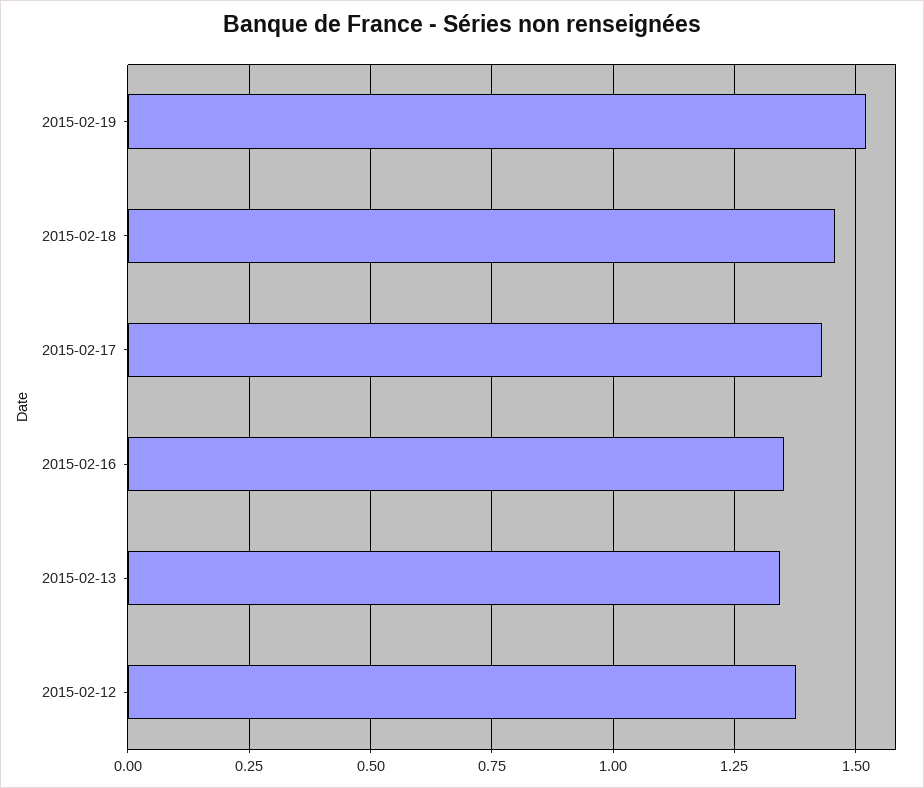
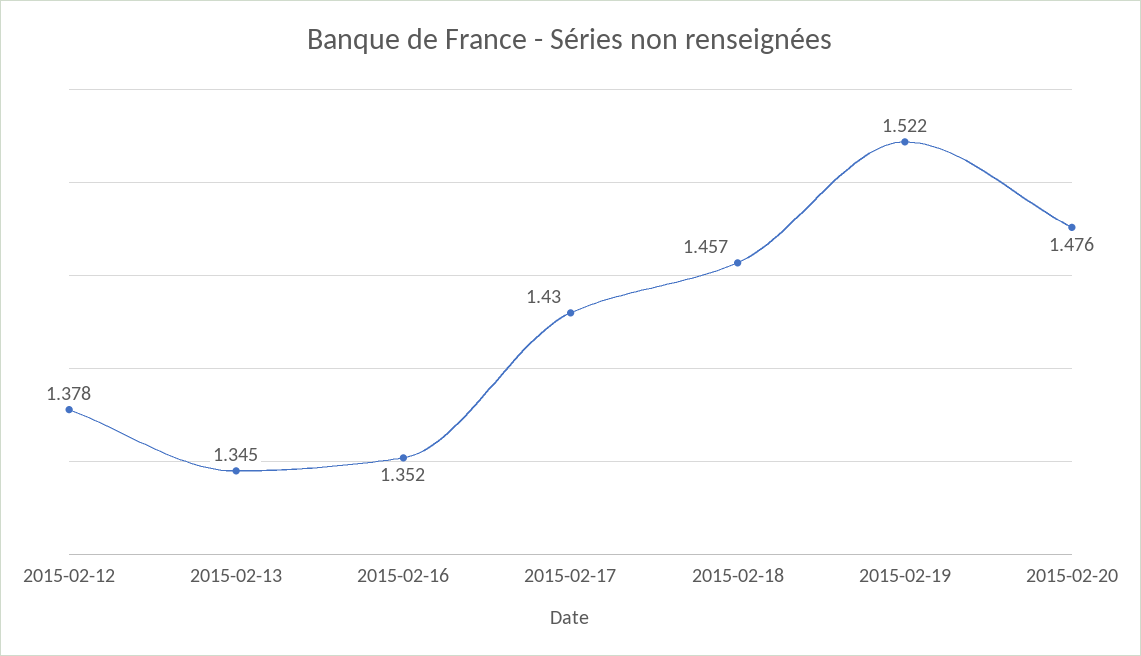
2015-02-20: none -> 1.476

